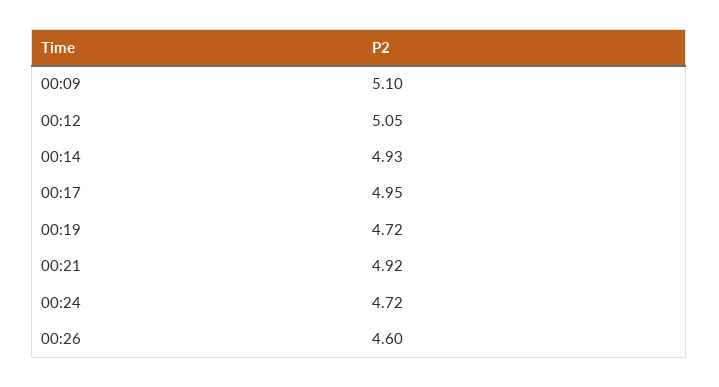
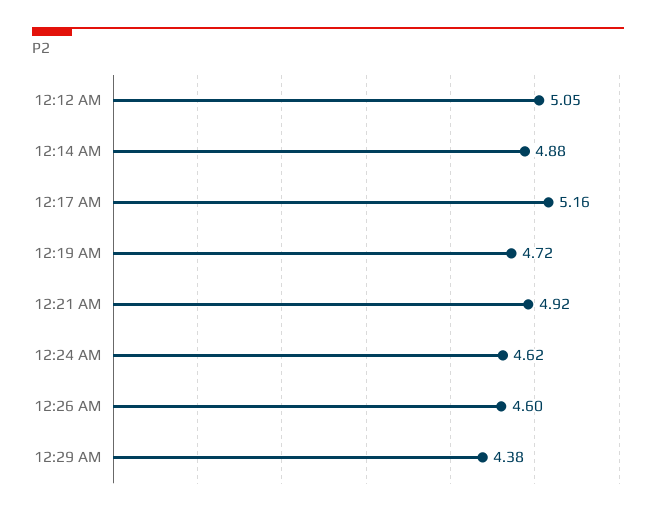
00:09: 5.1 -> none
00:14: 4.93 -> 4.88
00:17: 4.95 -> 5.16
00:24: 4.72 -> 4.62
12:29 AM: none -> 4.38

